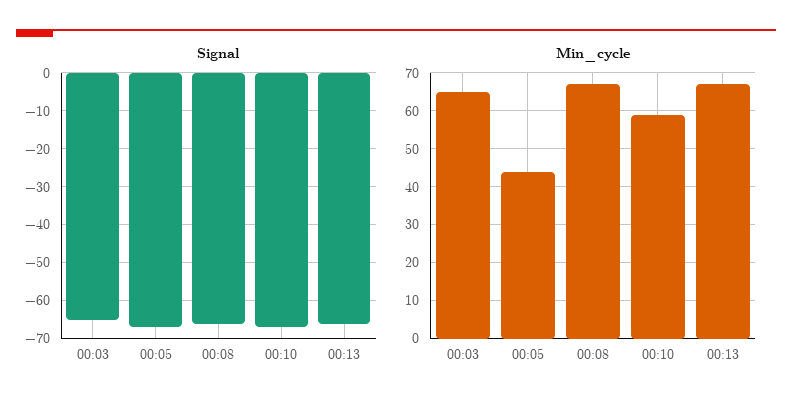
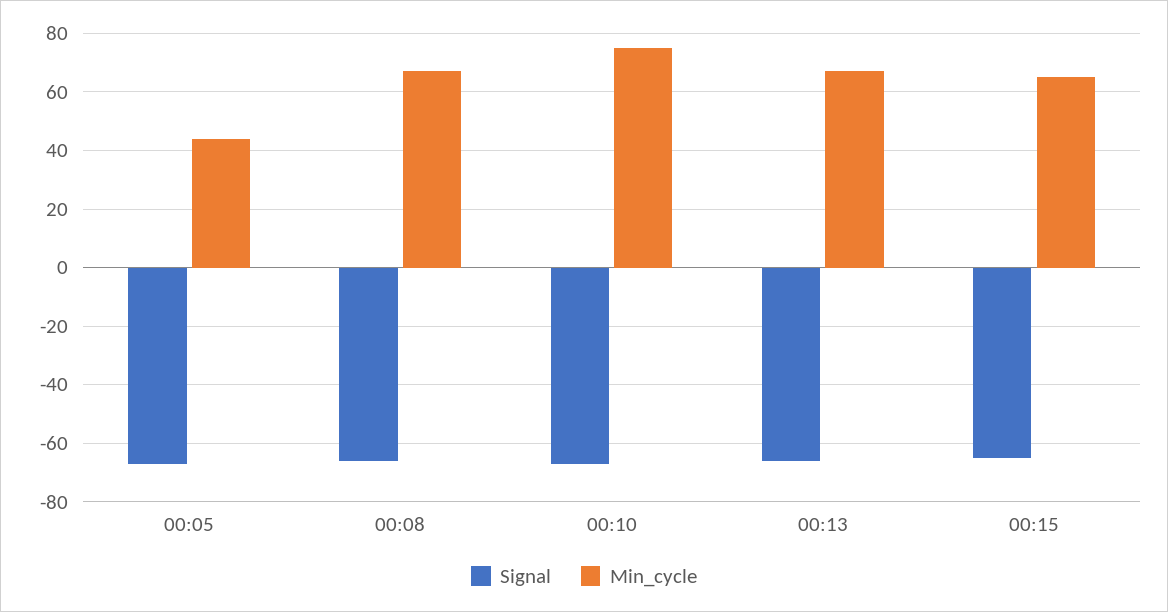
Signal, 00:03: -65 -> none
Min_cycle, 00:03: 65 -> none
Min_cycle, 00:10: 60 -> 75
Signal, 00:15: none -> -65
Min_cycle, 00:15: none -> 65

